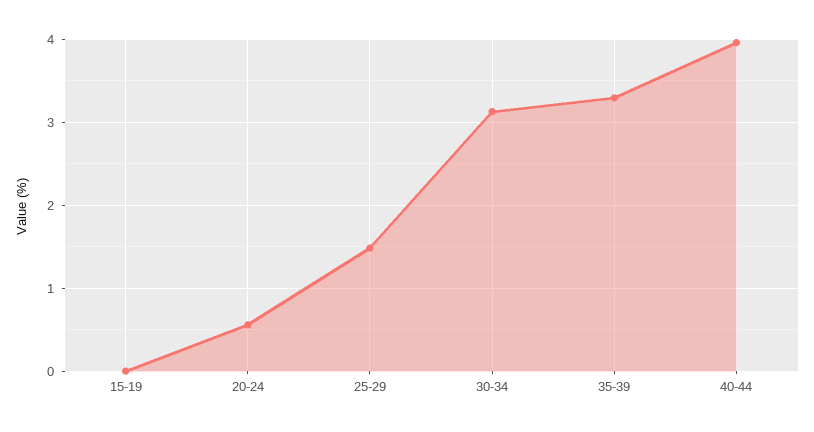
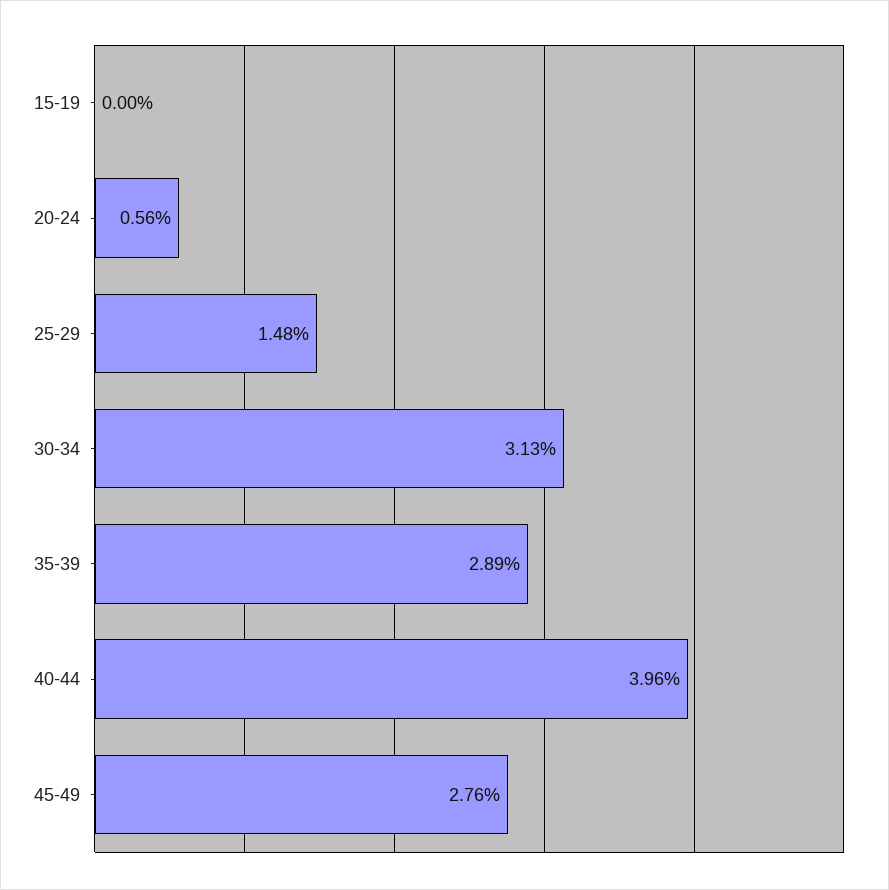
35-39: 3.3 -> 2.89
45-49: none -> 2.76

